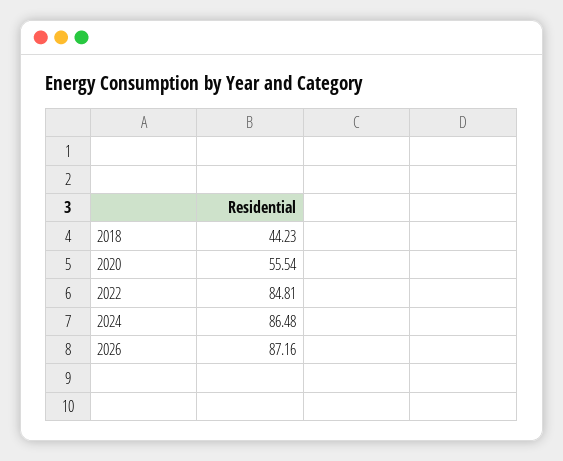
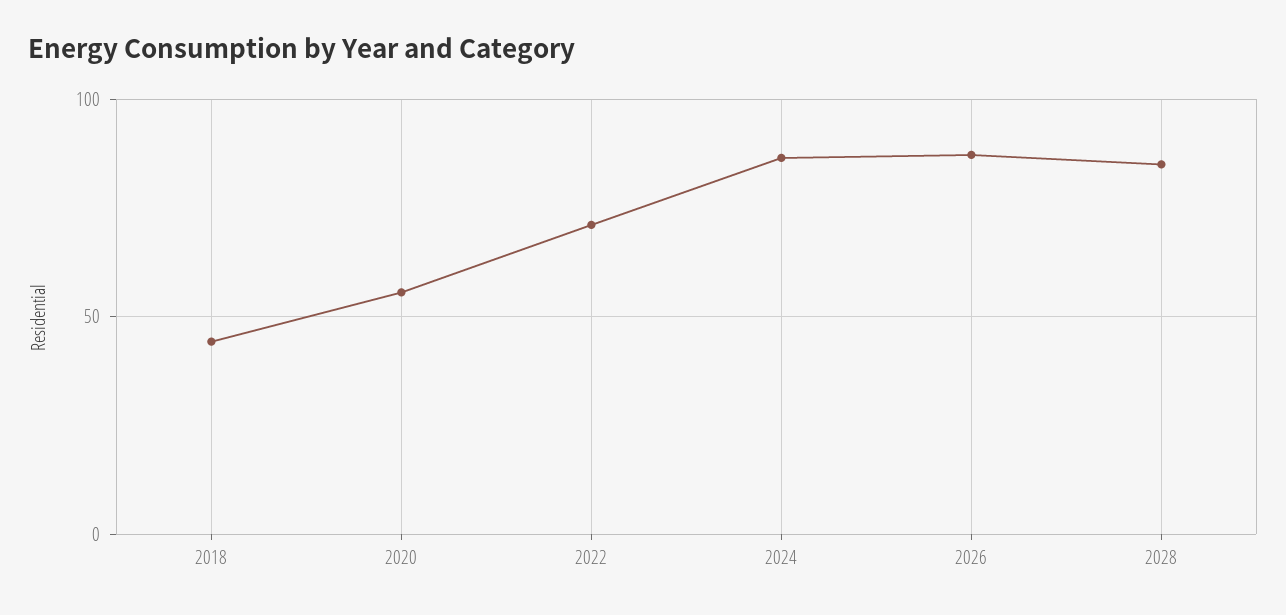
2022: 84.81 -> 70
2028: none -> 85

